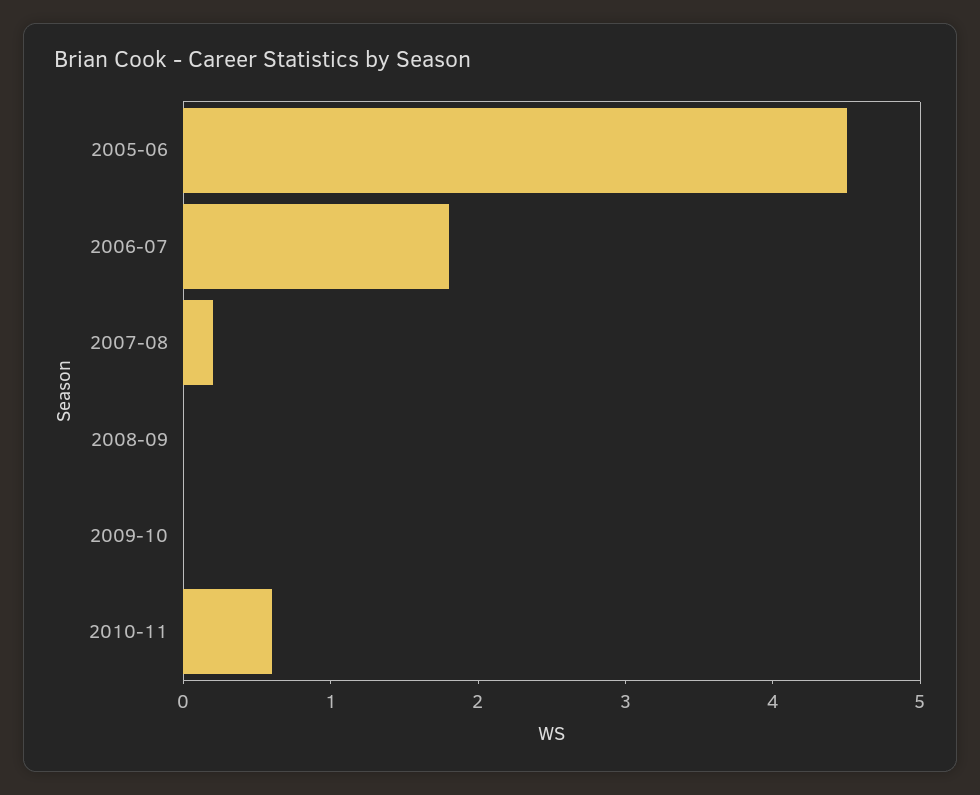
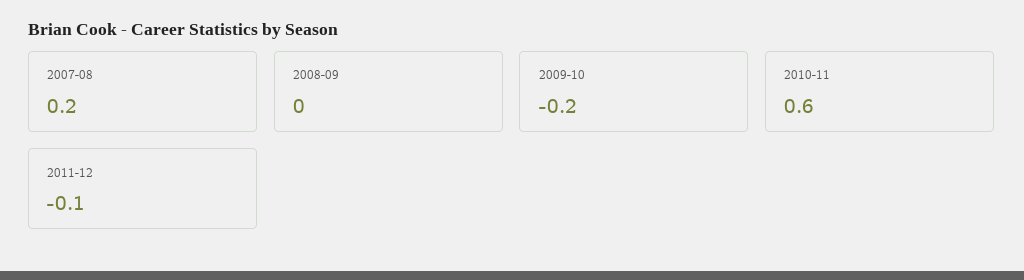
2005-06: 4.5 -> none
2006-07: 1.8 -> none
2009-10: 0 -> -0.2
2011-12: none -> -0.1

